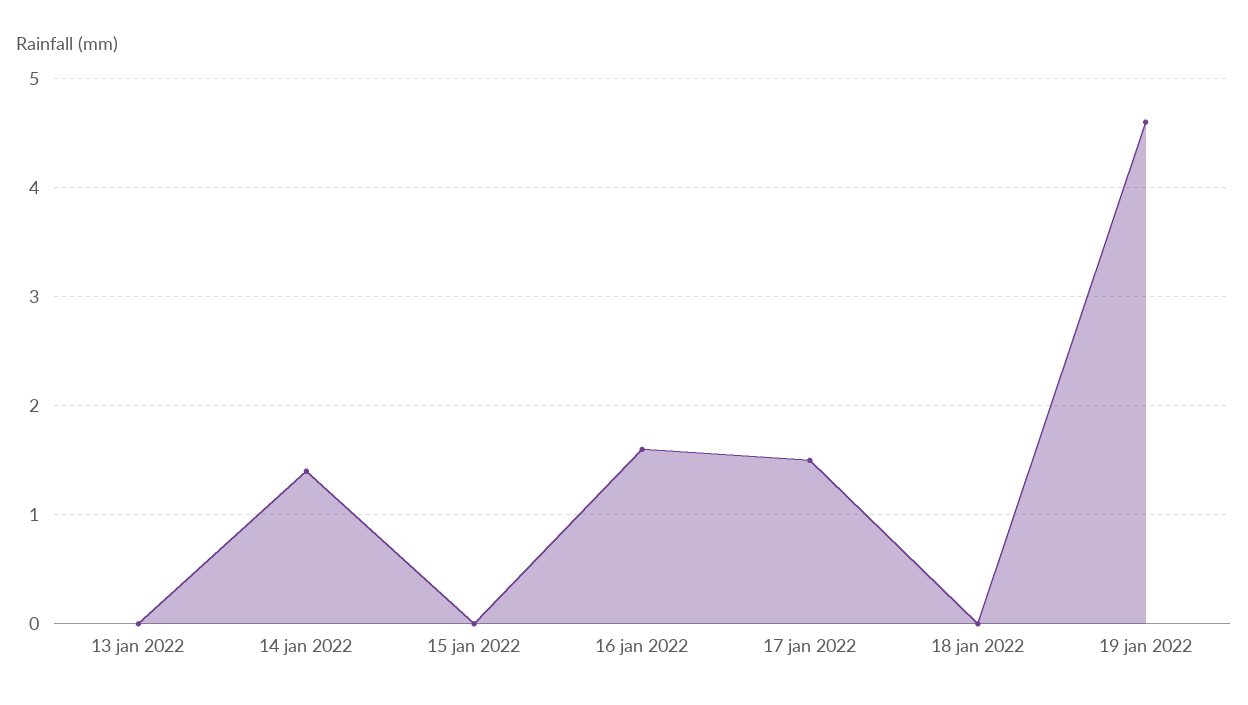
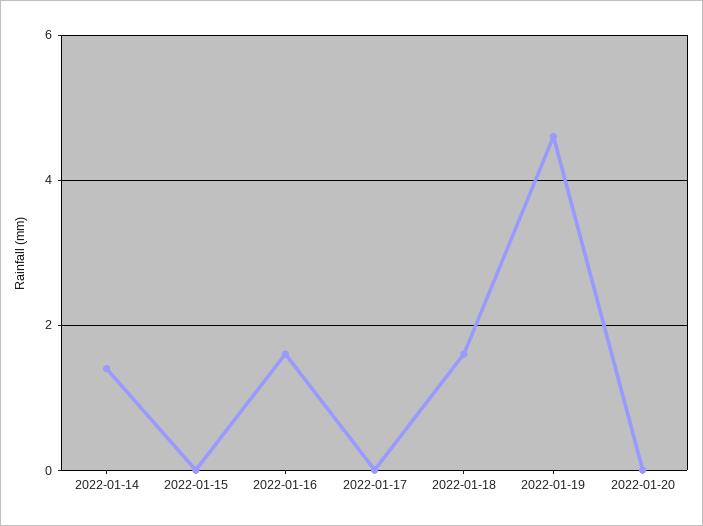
13 jan 2022: 0 -> none
17 jan 2022: 1.5 -> 0
18 jan 2022: 0 -> 1.5
2022-01-20: none -> 0

